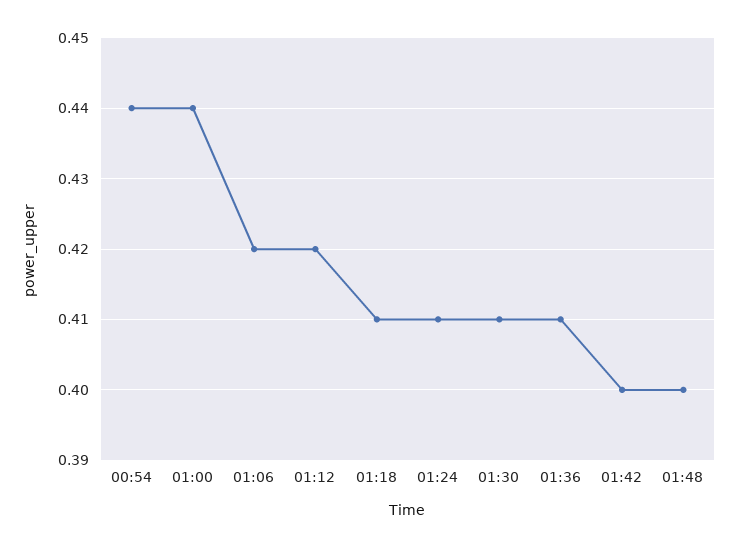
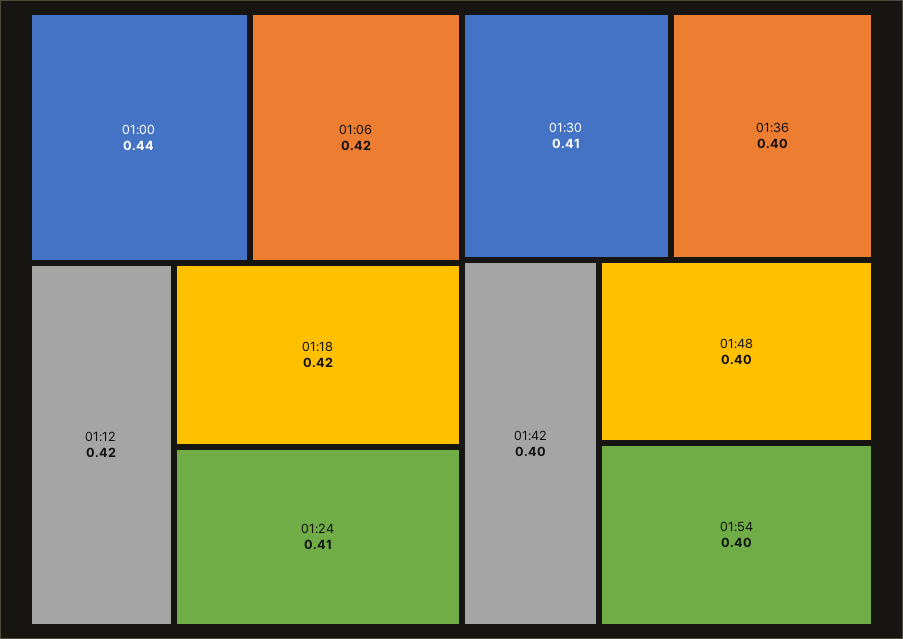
00:54: 0.44 -> none
01:18: 0.41 -> 0.42
01:36: 0.41 -> 0.4
01:54: none -> 0.4

